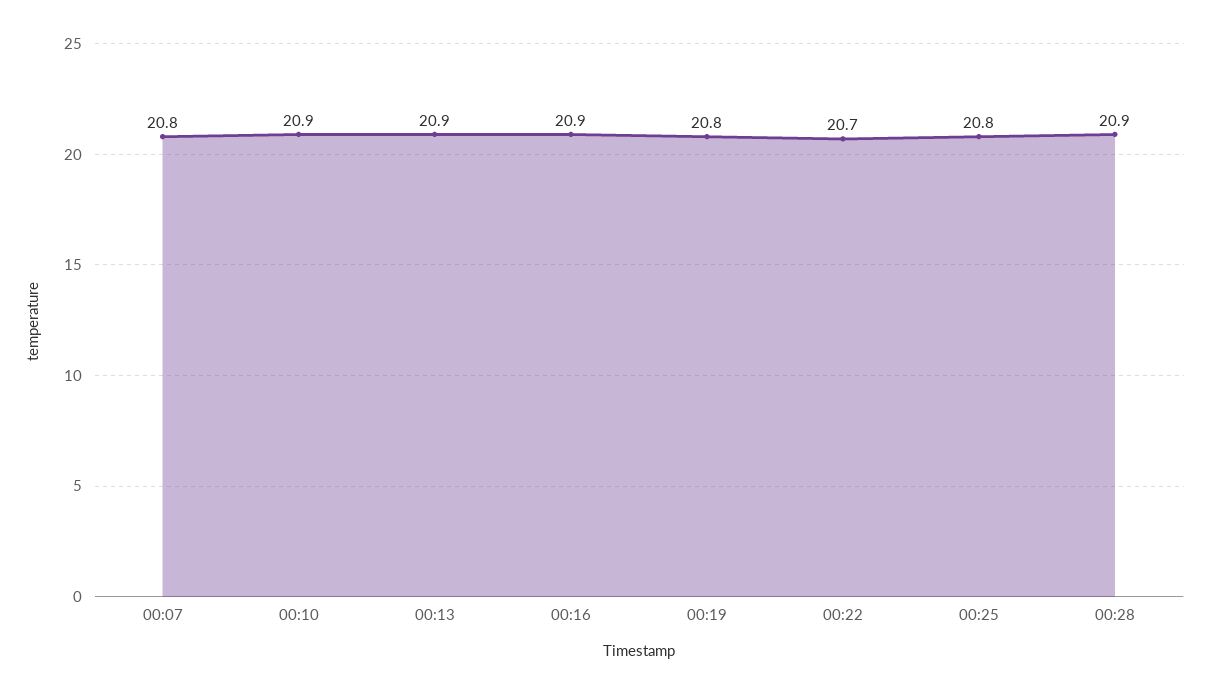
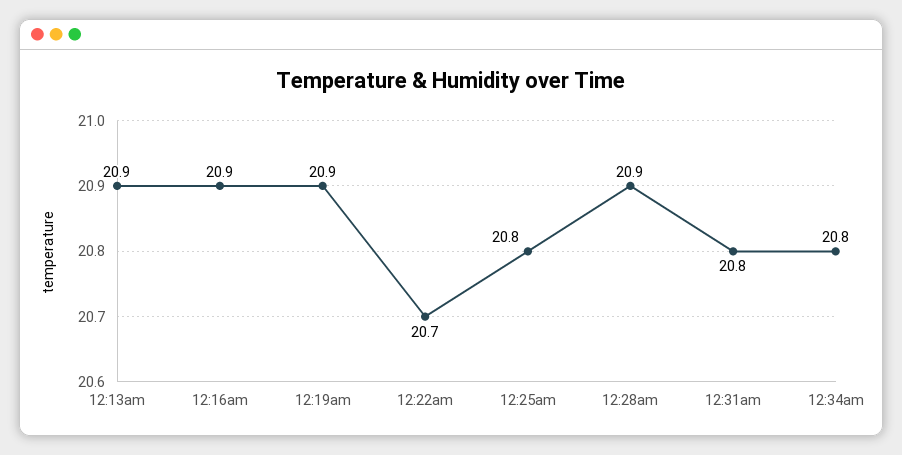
00:07: 20.8 -> none
00:10: 20.9 -> none
00:19: 20.8 -> 20.9
12:31am: none -> 20.8
12:34am: none -> 20.8

